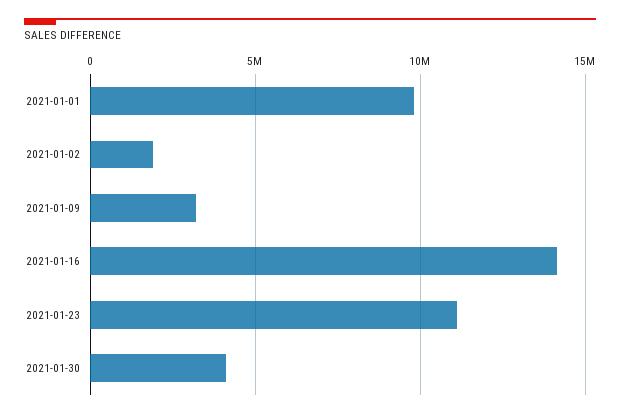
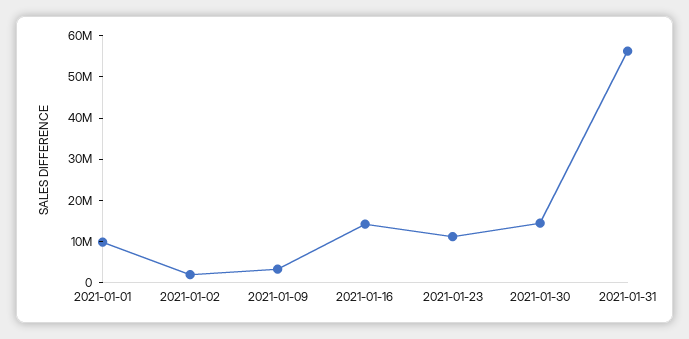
2021-01-30: 4000000 -> 14000000
2021-01-31: none -> 56000000

